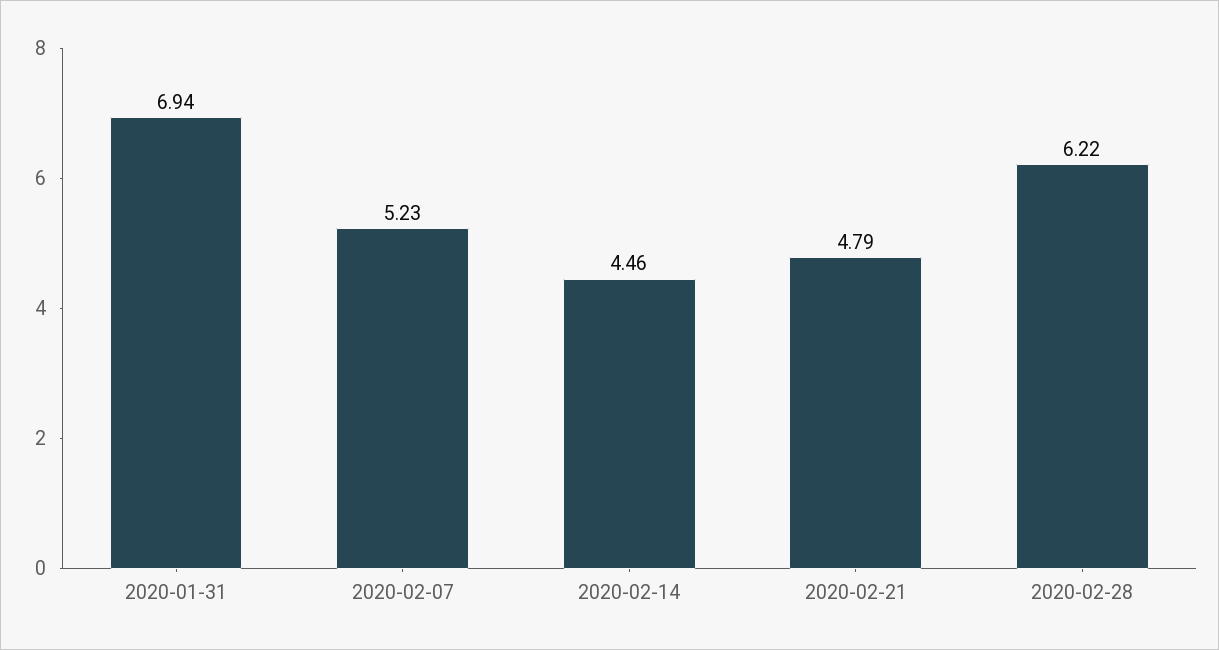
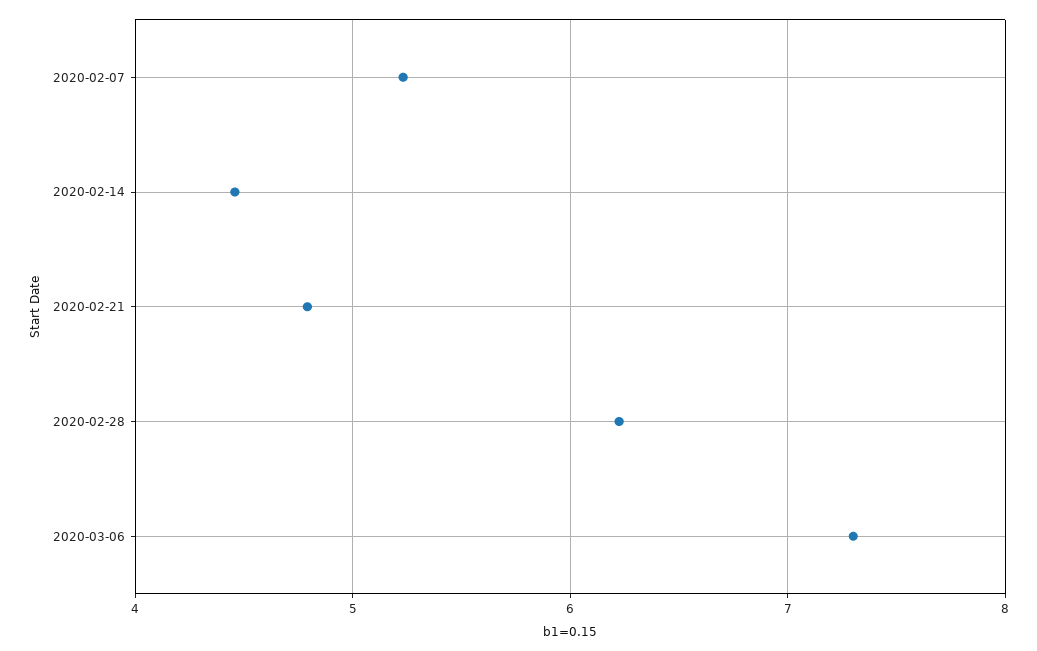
2020-01-31: 6.94 -> none
2020-03-06: none -> 7.3

